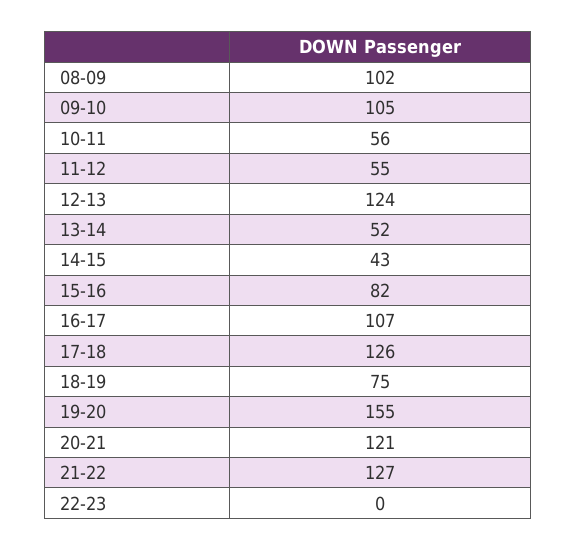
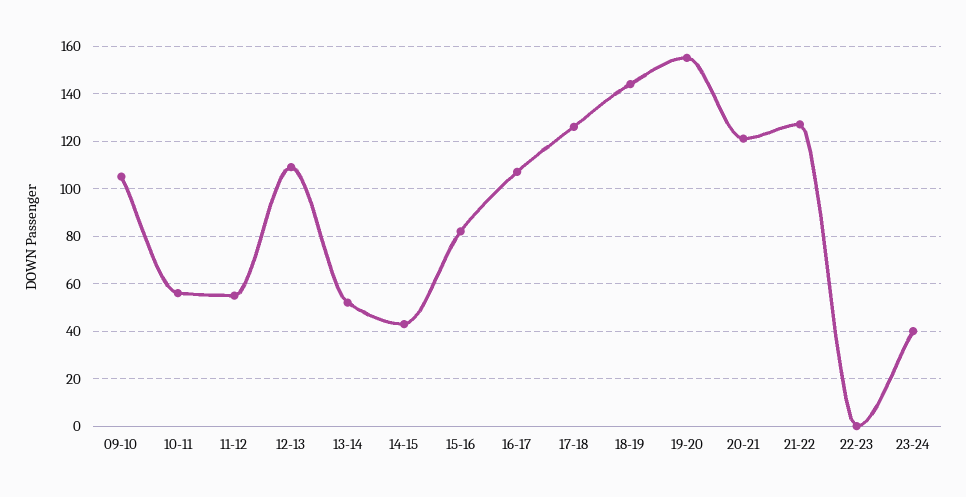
08-09: 102 -> none
12-13: 124 -> 110
18-19: 75 -> 145
23-24: none -> 40

